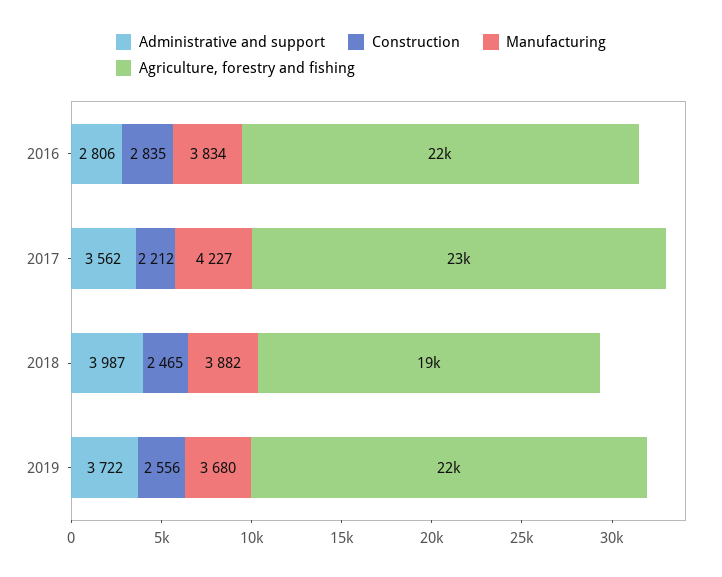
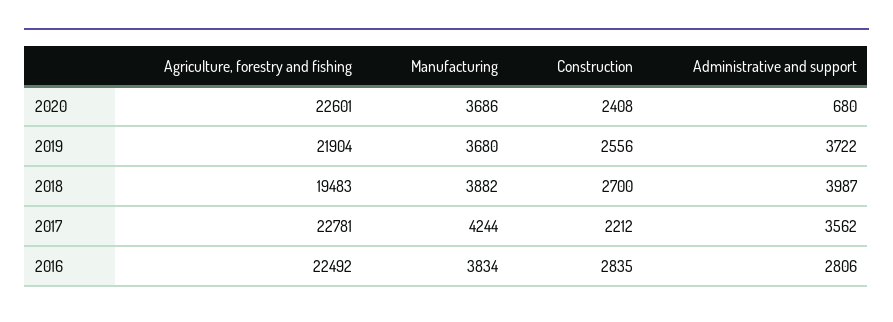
Manufacturing, 2017: 4227 -> 4244
Construction, 2018: 2465 -> 2700
Agriculture, forestry and fishing, 2020: none -> 22601
Manufacturing, 2020: none -> 3686
Construction, 2020: none -> 2408
Administrative and support, 2020: none -> 680

